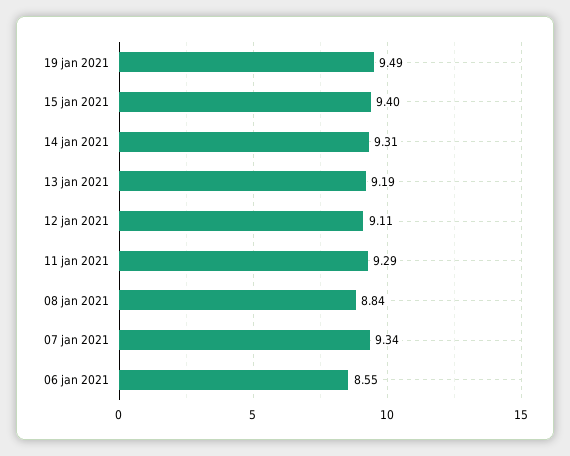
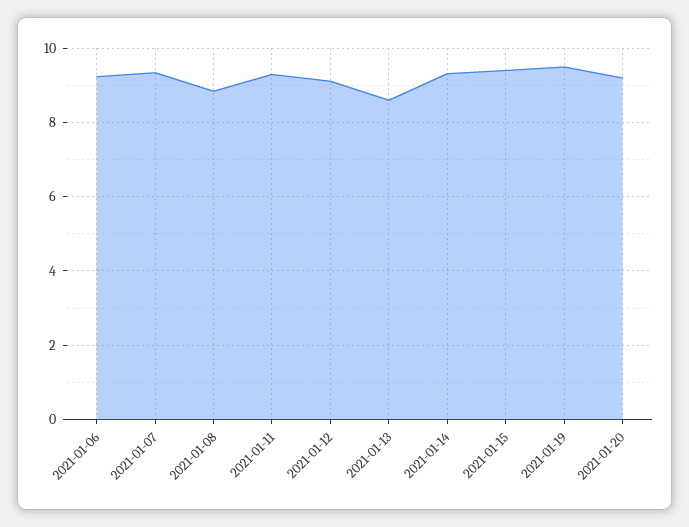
13 jan 2021: 9.19 -> 8.6
06 jan 2021: 8.55 -> 9.2
2021-01-20: none -> 9.2

